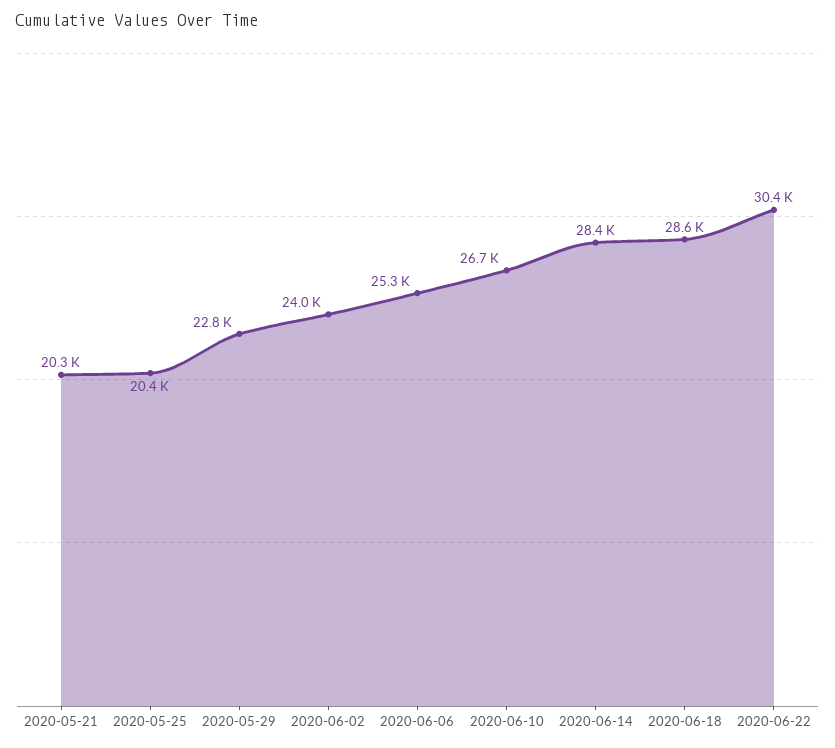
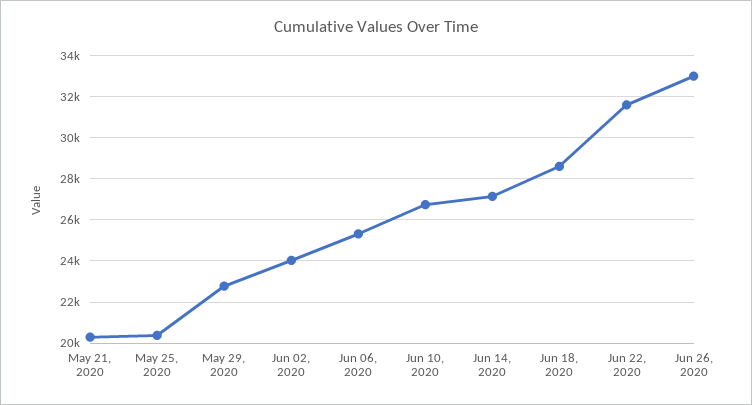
2020-06-14: 28400 -> 27000
2020-06-22: 30400 -> 31500
Jun 26, 2020: none -> 33000

